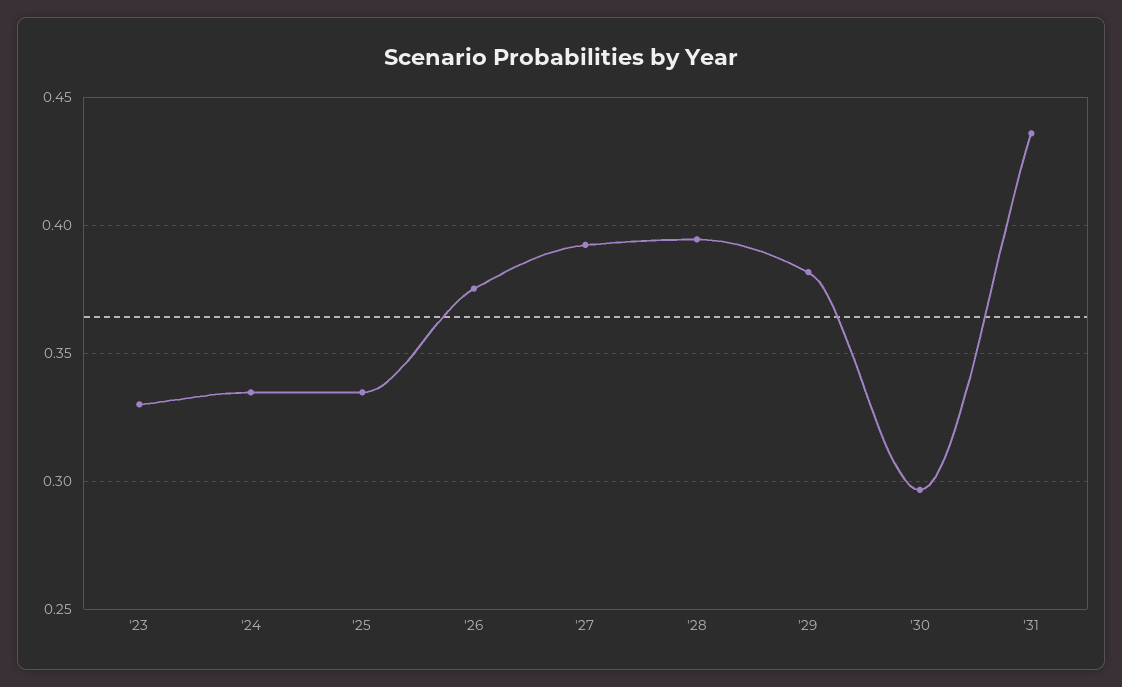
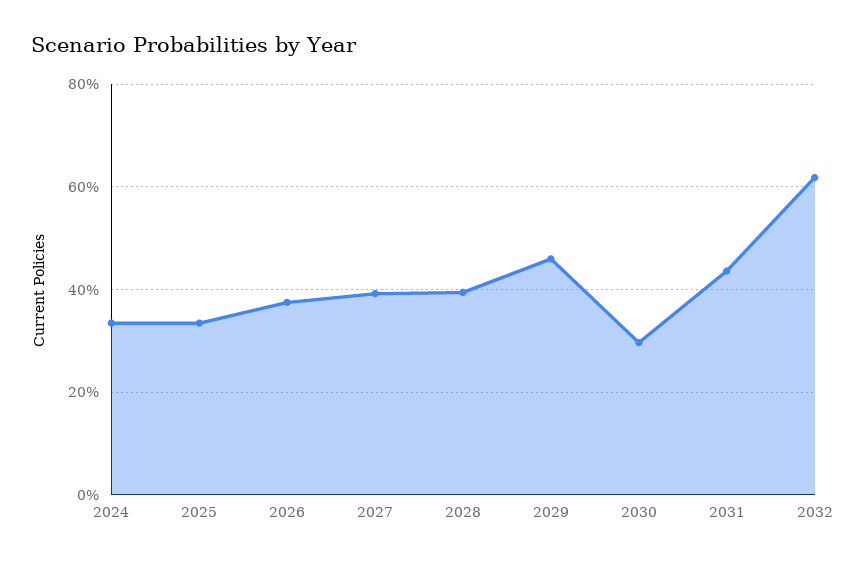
'23: 0.33 -> none
'29: 0.38 -> 0.46
2032: none -> 0.62

